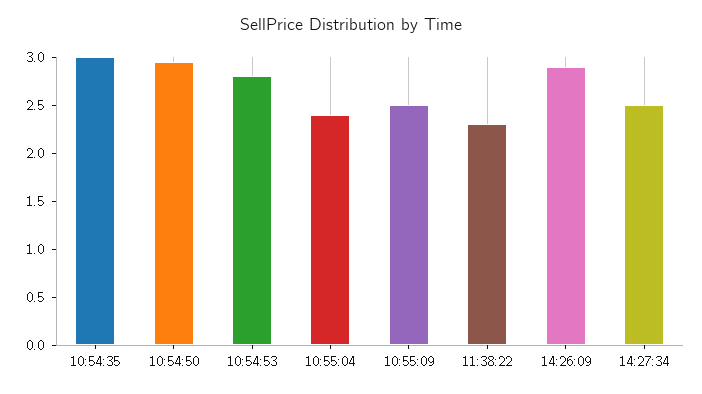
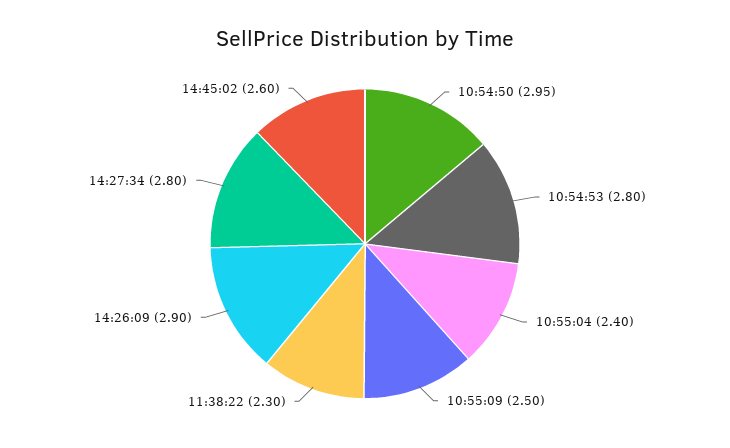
10:54:35: 3 -> none
14:27:34: 2.5 -> 2.8
14:45:02: none -> 2.6

